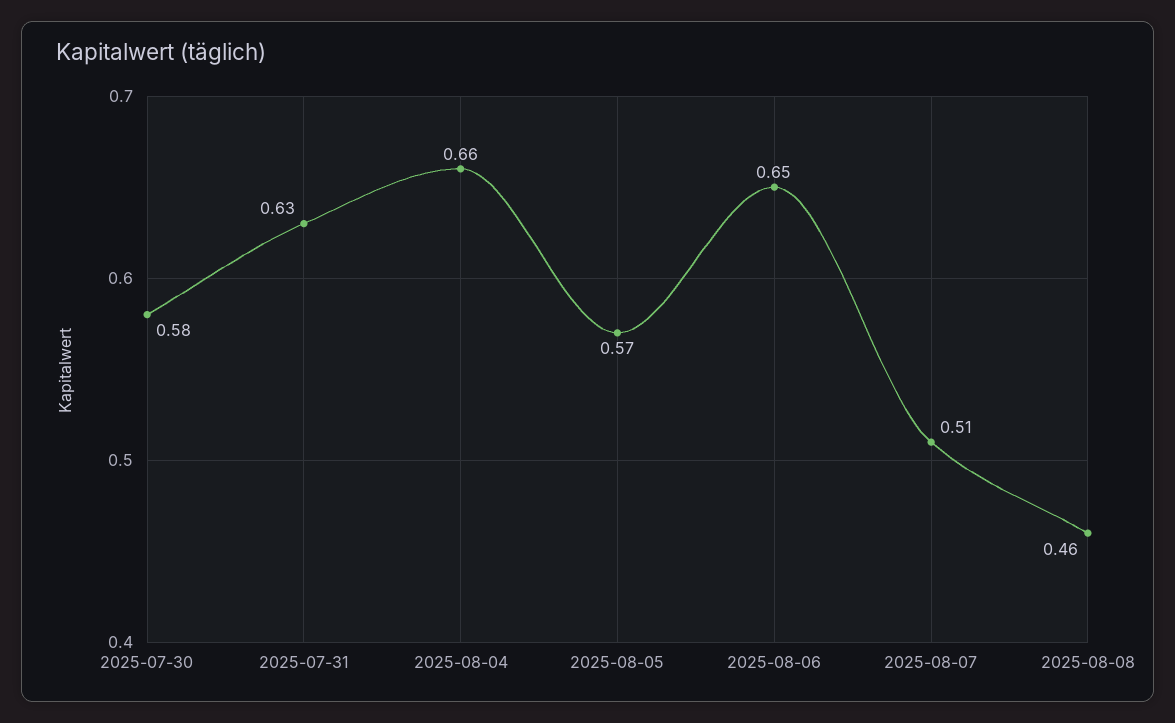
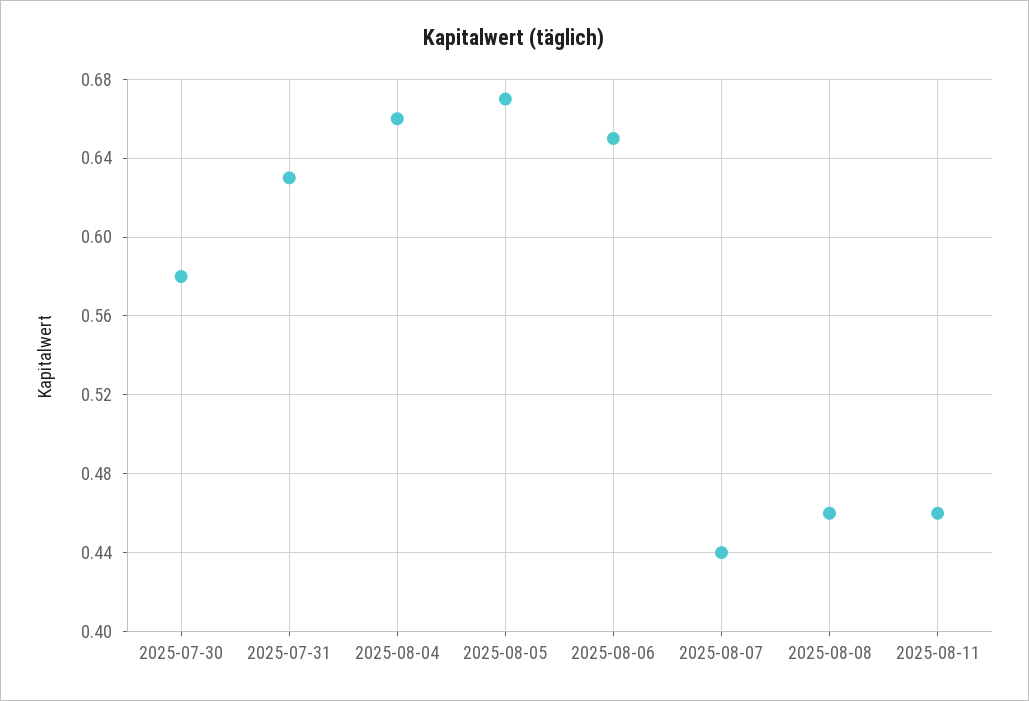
2025-08-05: 0.57 -> 0.67
2025-08-07: 0.51 -> 0.44
2025-08-11: none -> 0.46

